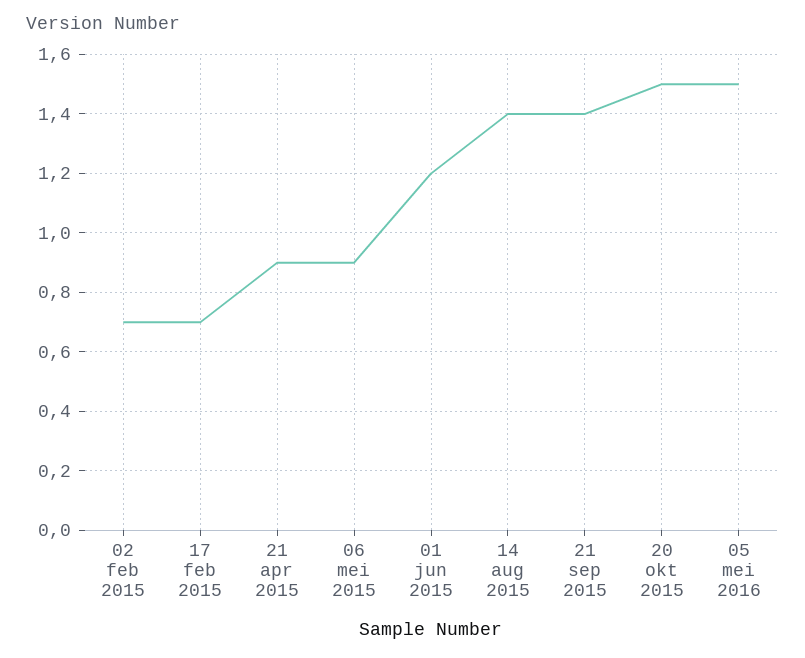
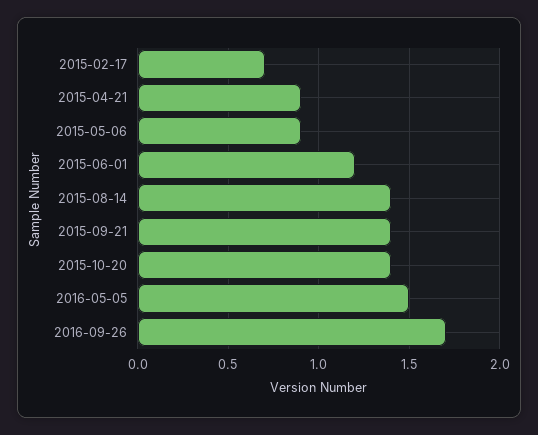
02 feb 2015: 0.7 -> none
20 okt 2015: 1.5 -> 1.4
2016-09-26: none -> 1.7

